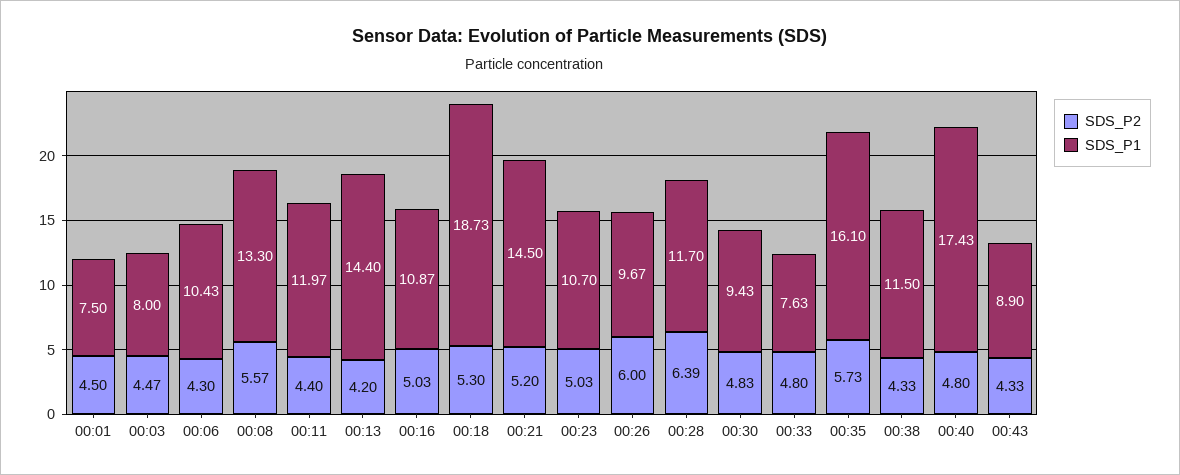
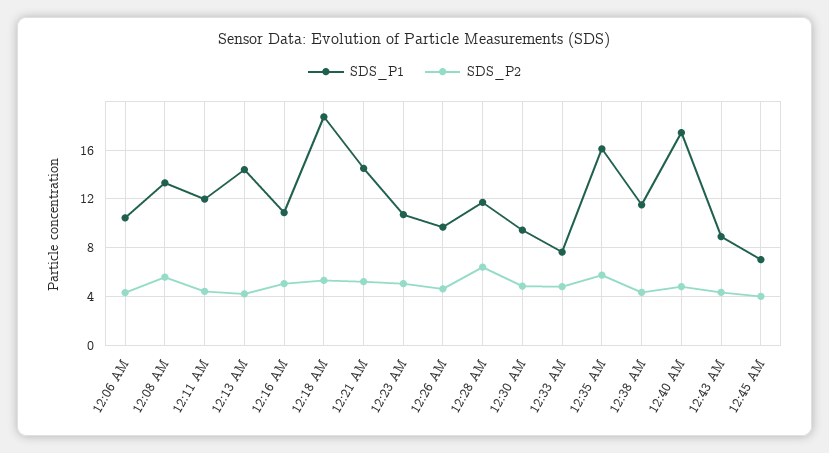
SDS_P2, 00:01: 4.5 -> none
SDS_P1, 00:01: 7.5 -> none
SDS_P2, 00:03: 4.47 -> none
SDS_P1, 00:03: 8 -> none
SDS_P2, 00:26: 6 -> 4.5
SDS_P1, 12:45 AM: none -> 7
SDS_P2, 12:45 AM: none -> 4

